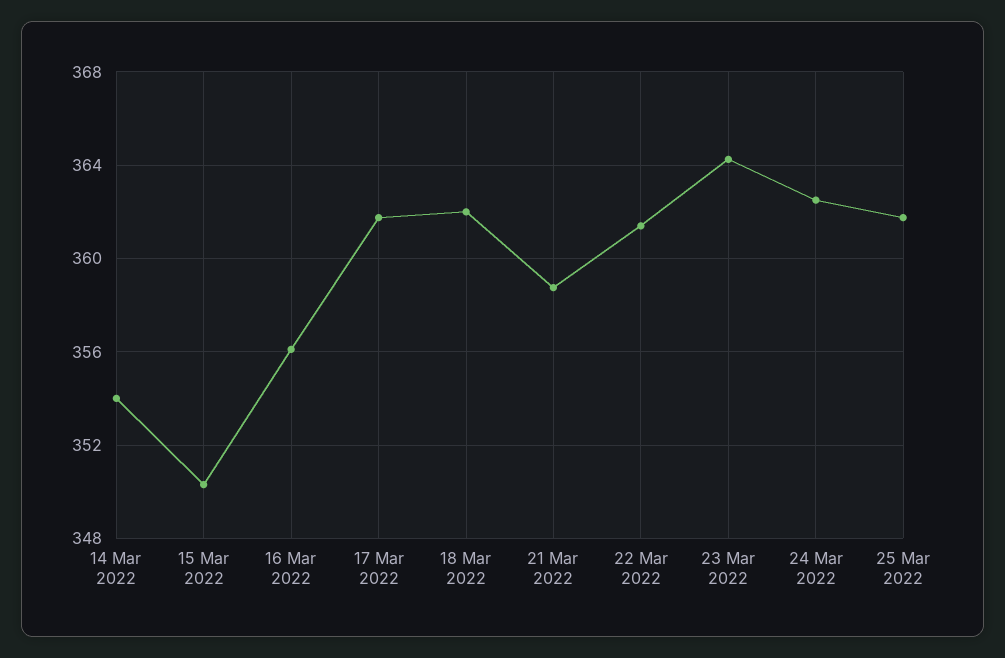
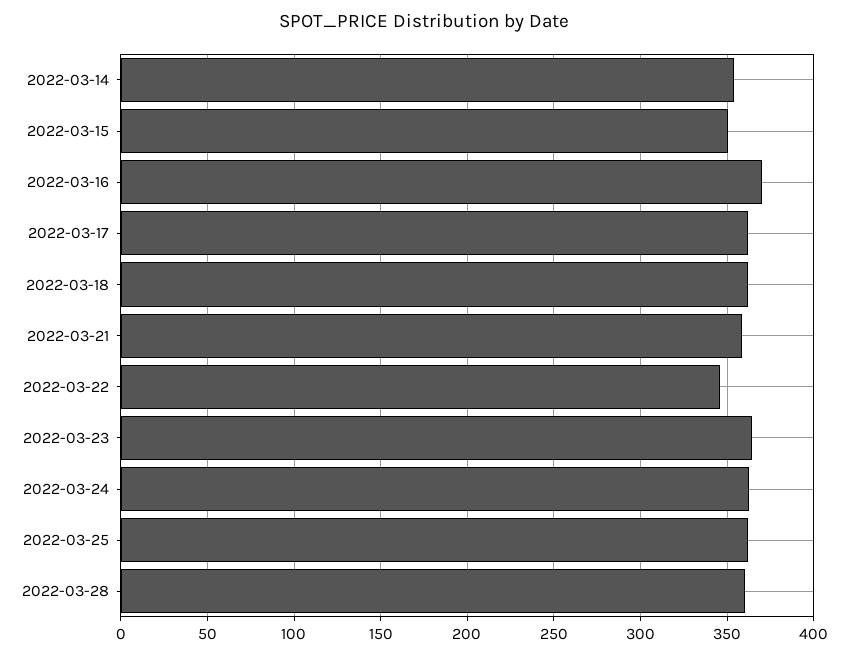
16 Mar 2022: 356 -> 370
22 Mar 2022: 361.5 -> 345
2022-03-28: none -> 360

